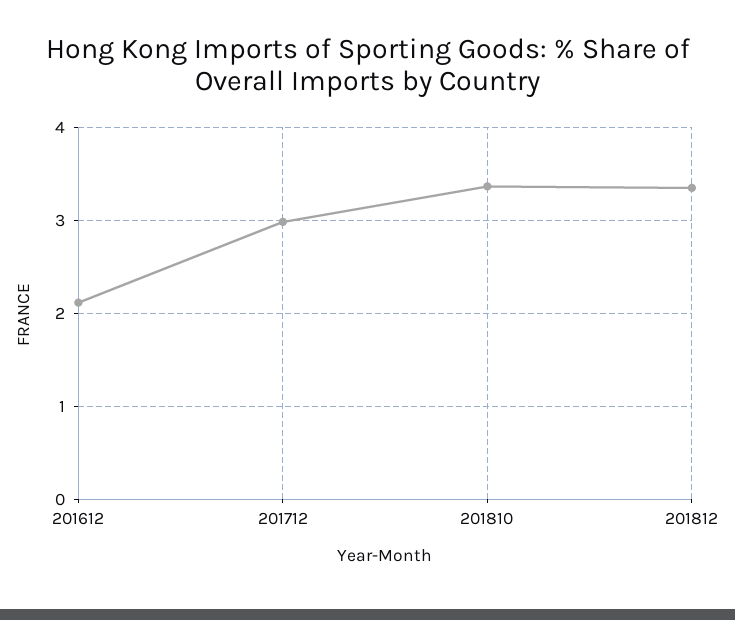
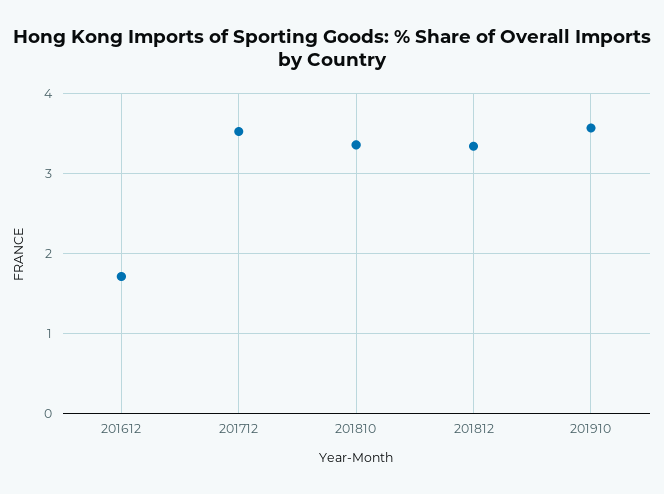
201612: 2.1 -> 1.7
201712: 3 -> 3.5
201910: none -> 3.6

